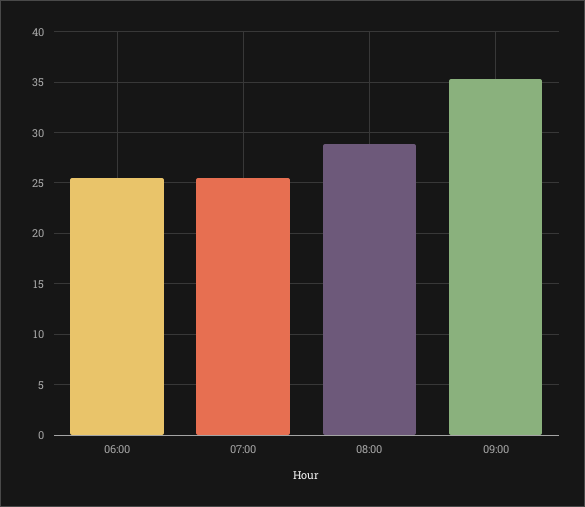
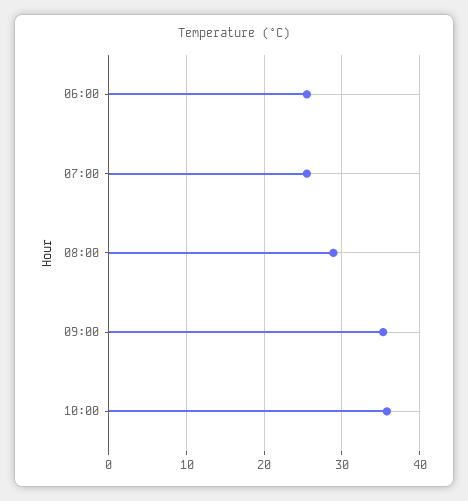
10:00: none -> 36

